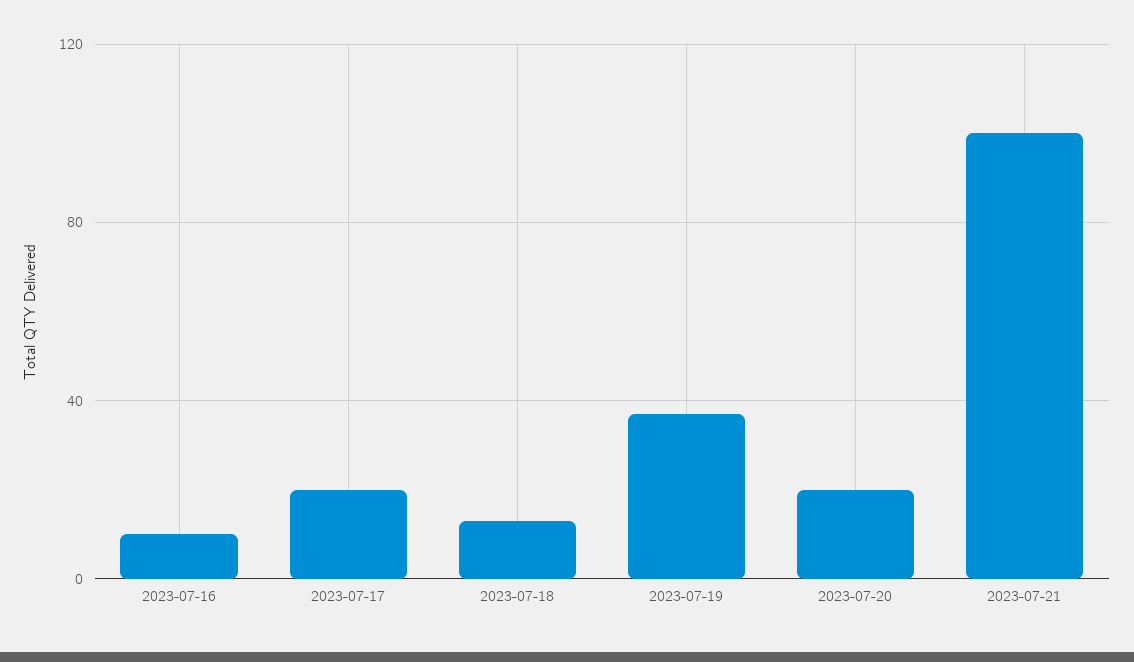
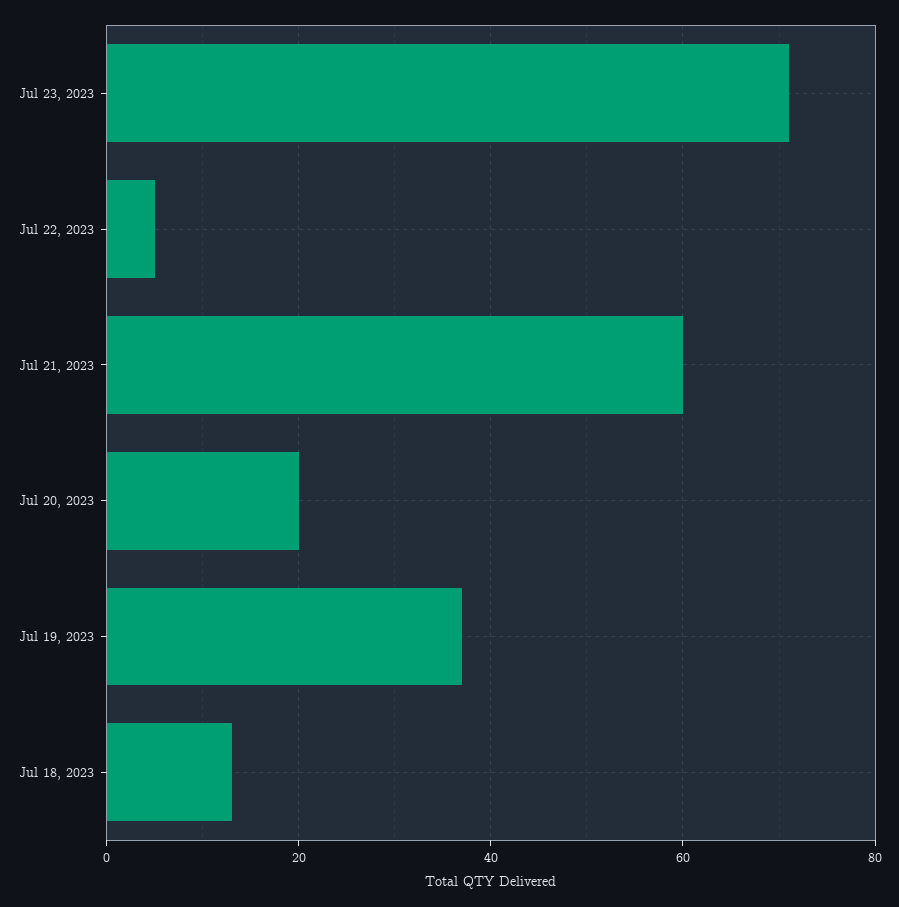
2023-07-16: 10 -> none
2023-07-17: 20 -> none
2023-07-21: 100 -> 60
Jul 23, 2023: none -> 70
Jul 22, 2023: none -> 5

